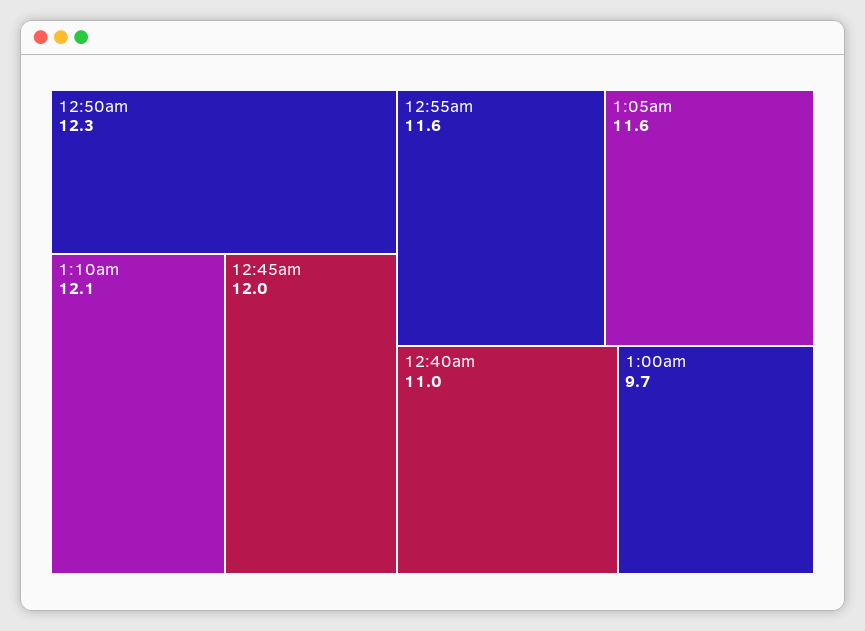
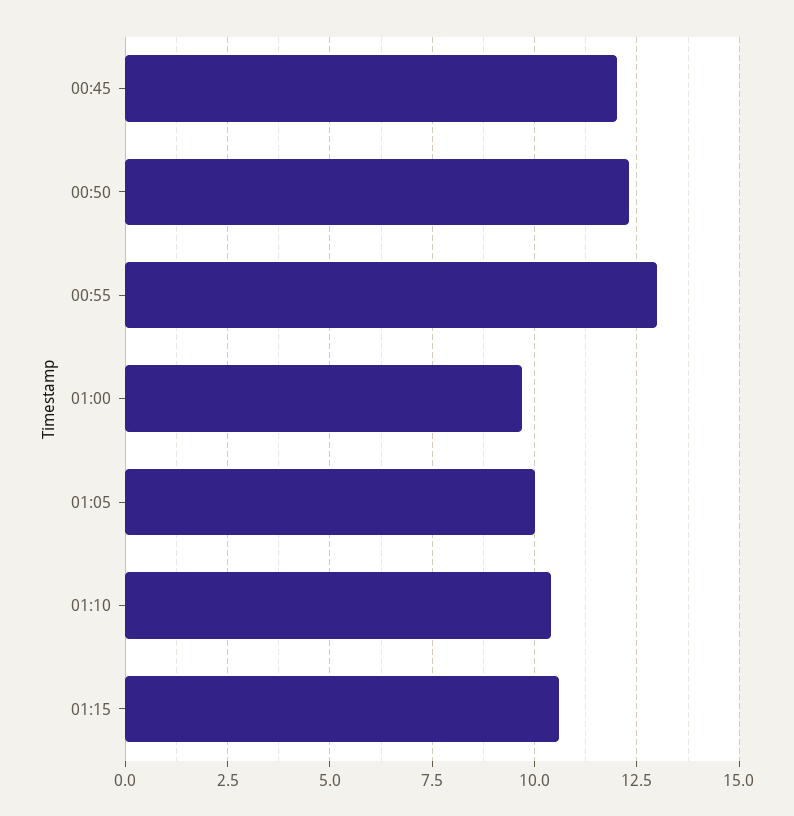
1:10am: 12.1 -> 10.5
12:55am: 11.6 -> 13
1:05am: 11.6 -> 10
12:40am: 11 -> none
01:15: none -> 10.5

